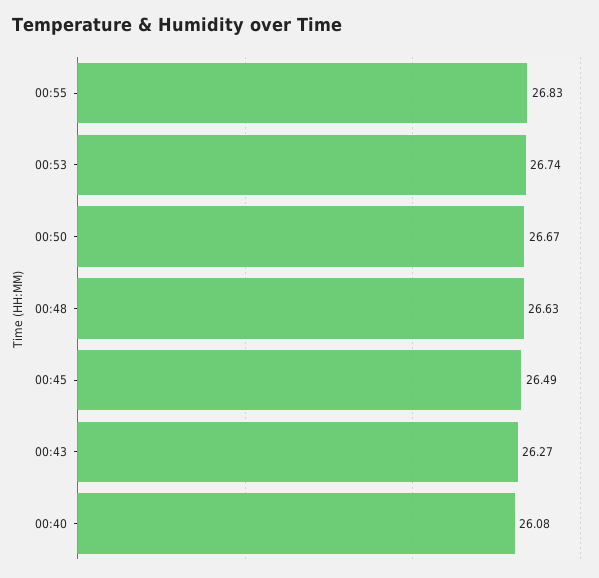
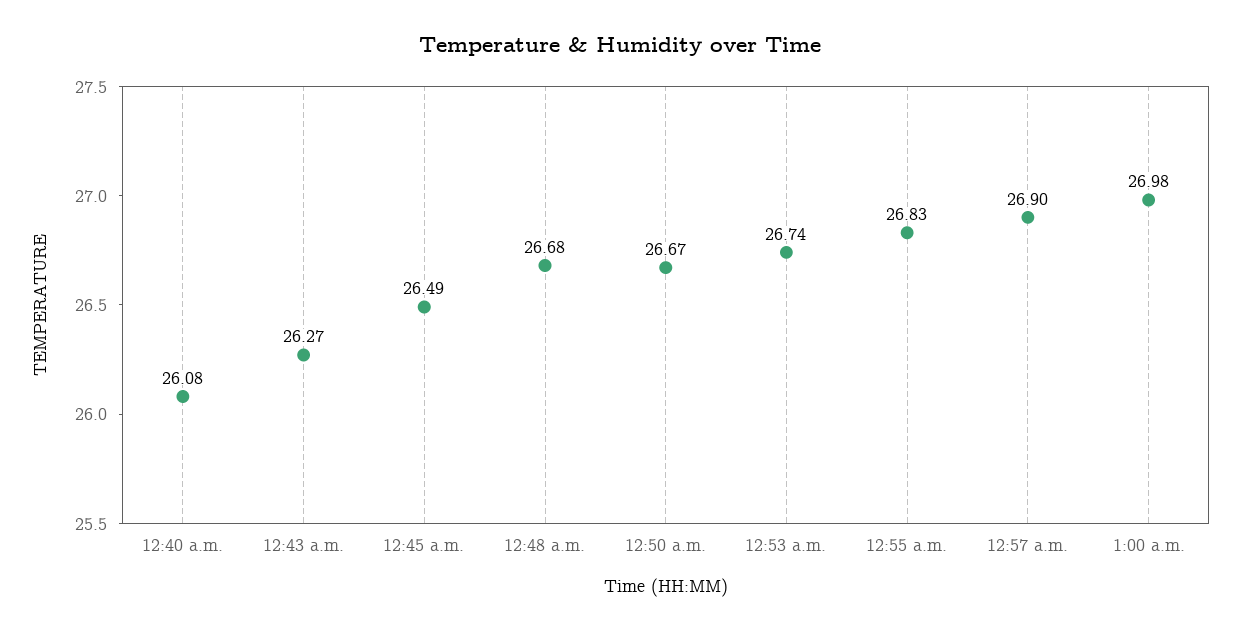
00:48: 26.63 -> 26.68
12:57 a.m.: none -> 26.9
1:00 a.m.: none -> 26.98

